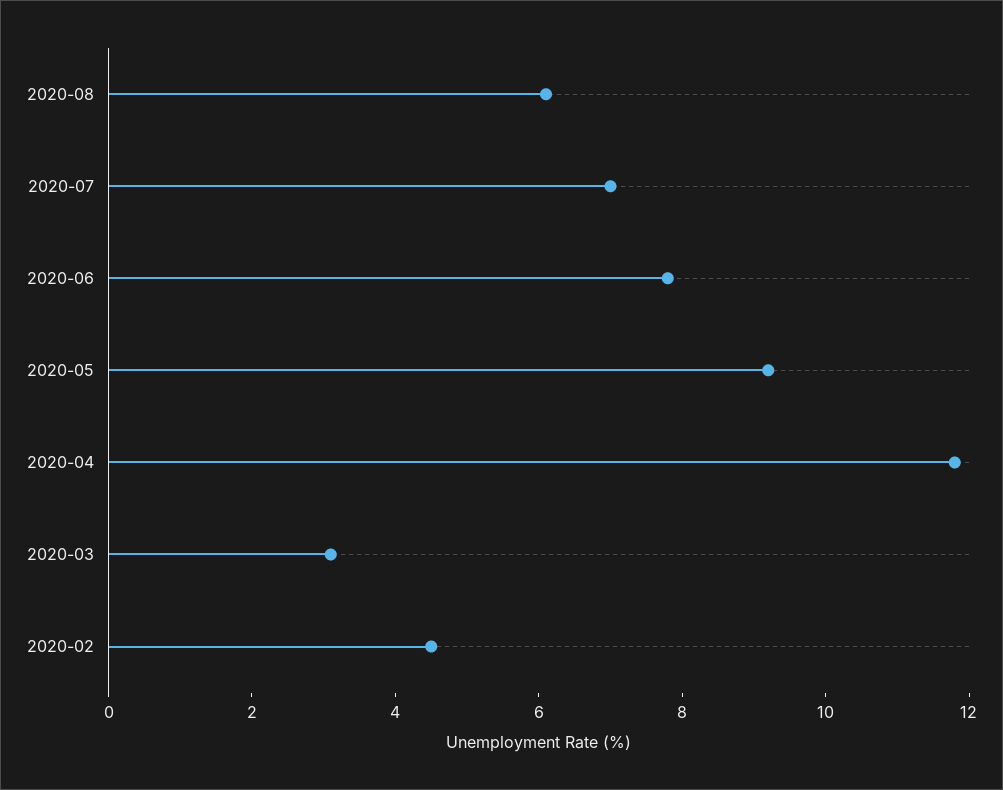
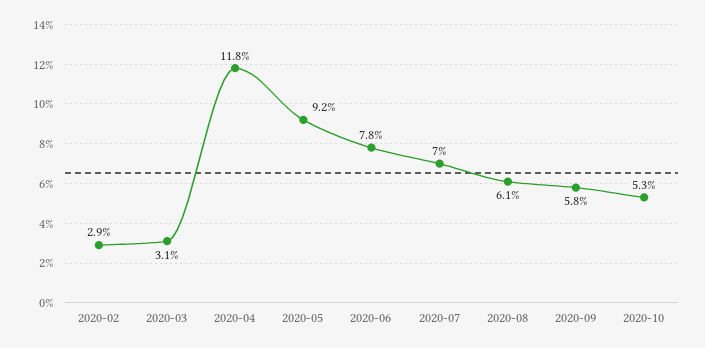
2020-02: 4.5 -> 2.9
2020-09: none -> 5.8
2020-10: none -> 5.3

